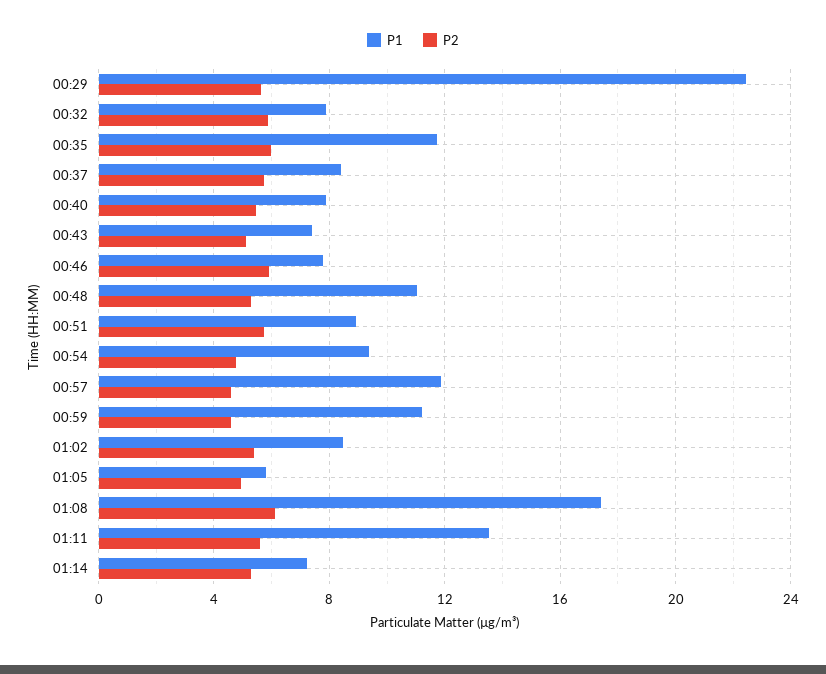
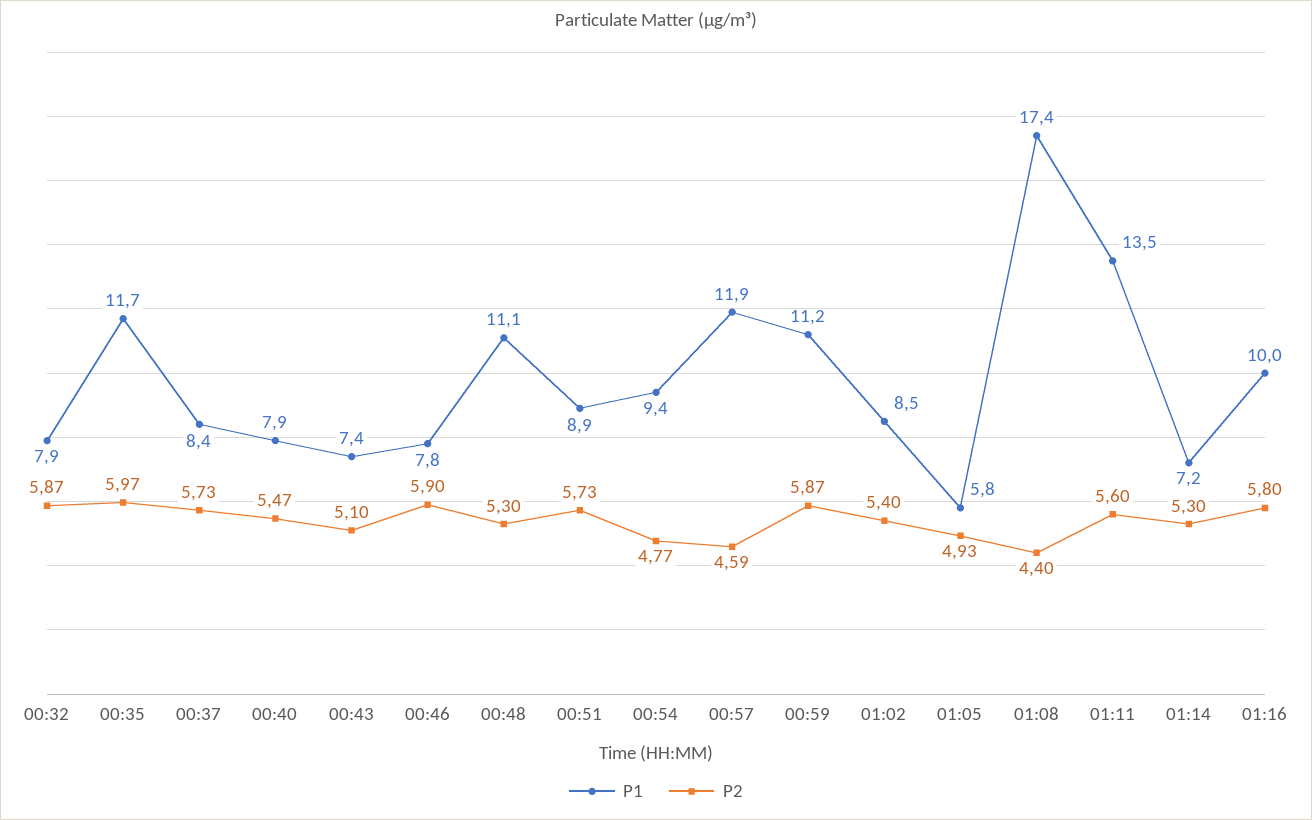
P1, 00:29: 22.5 -> none
P2, 00:29: 5.5 -> none
P2, 00:59: 4.5 -> 5.87
P2, 01:08: 6 -> 4.4
P1, 01:16: none -> 10
P2, 01:16: none -> 5.8

